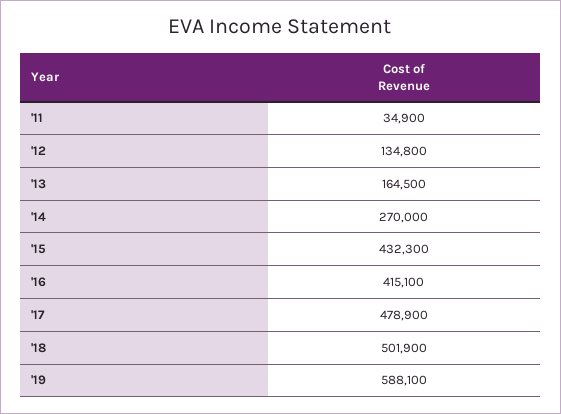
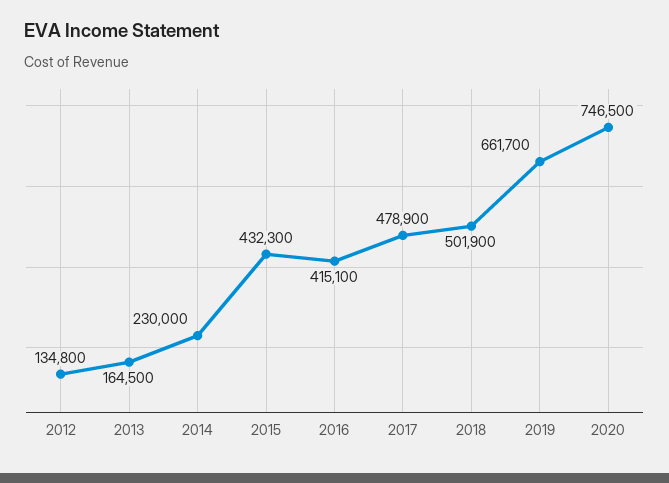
'11: 34900 -> none
'14: 270000 -> 230000
'19: 588100 -> 661700
2020: none -> 746500

